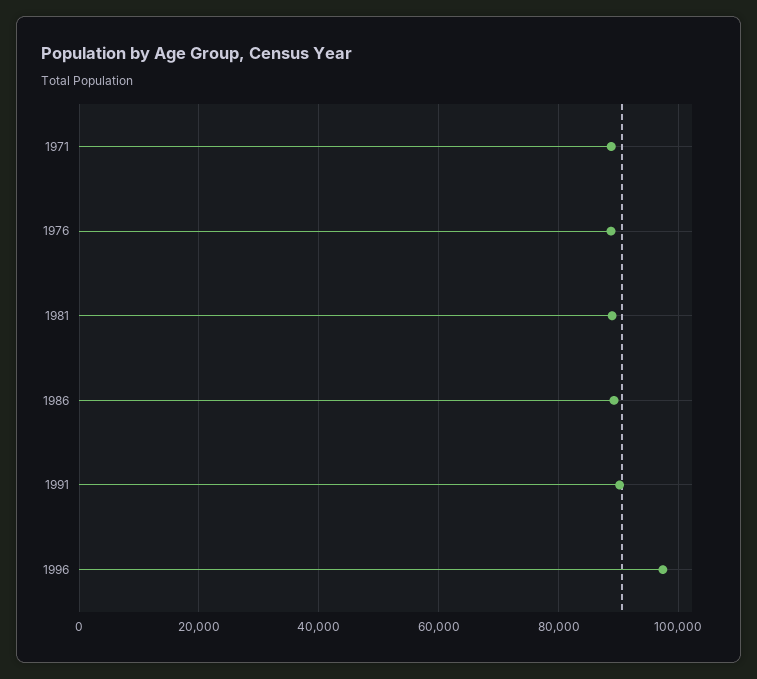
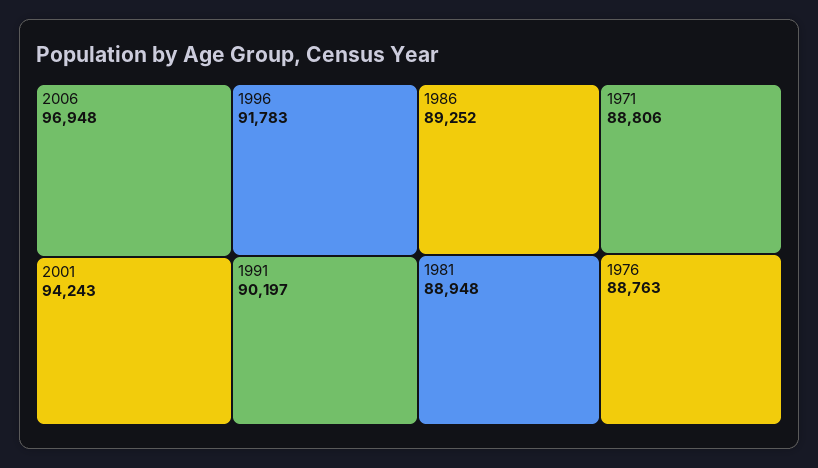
1996: 98000 -> 91783
2006: none -> 96948
2001: none -> 94243

